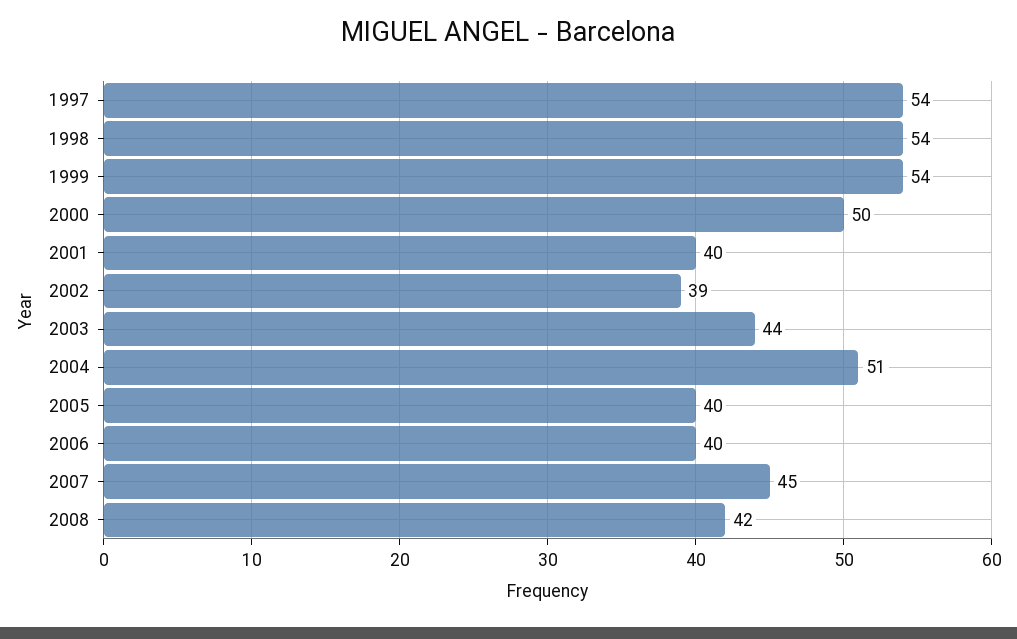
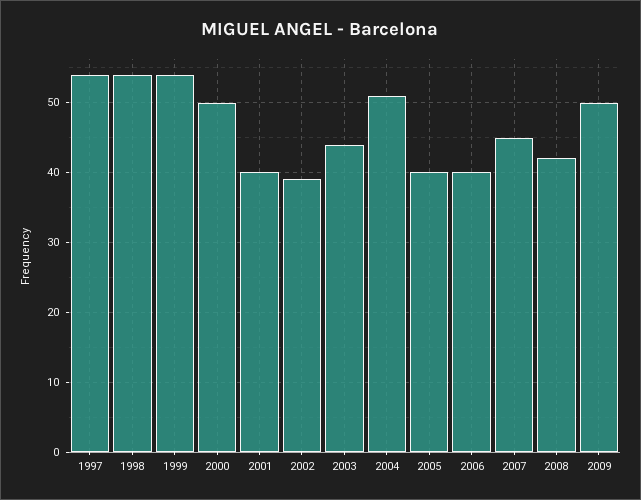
2009: none -> 50

